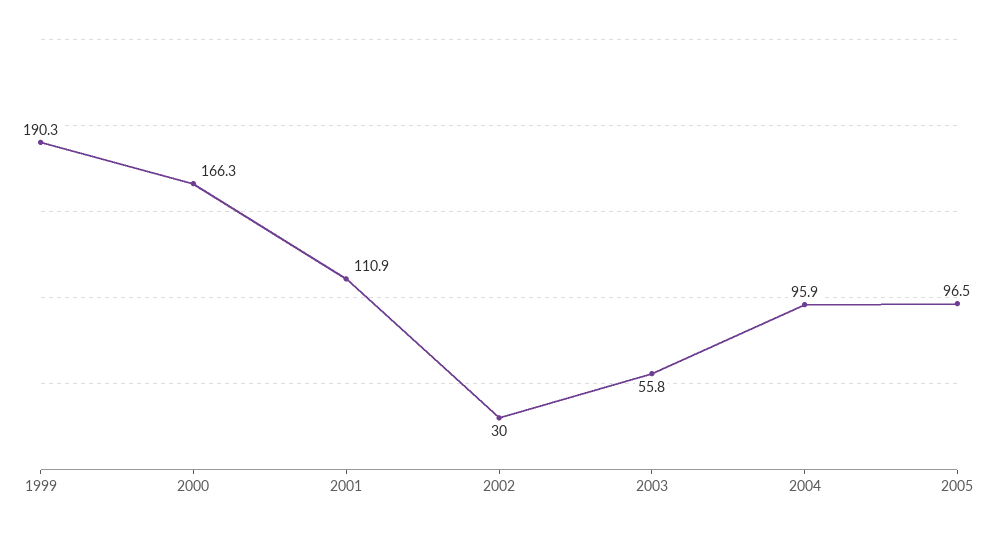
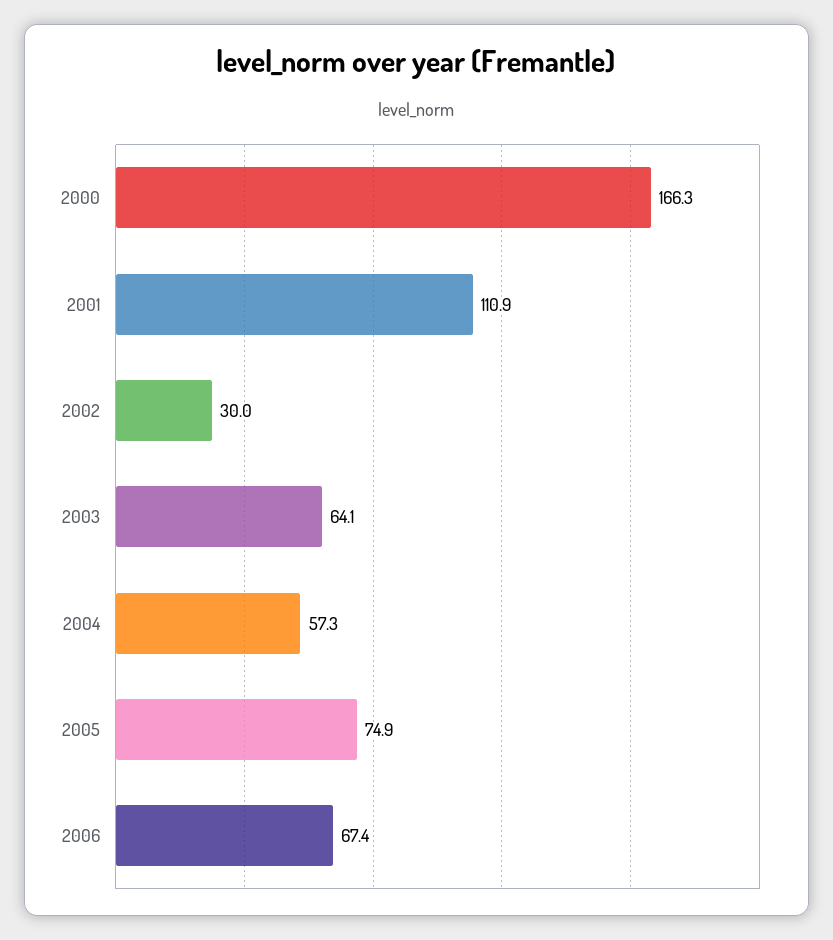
1999: 190.3 -> none
2003: 55.8 -> 64.1
2004: 95.9 -> 57.3
2005: 96.5 -> 74.9
2006: none -> 67.4

